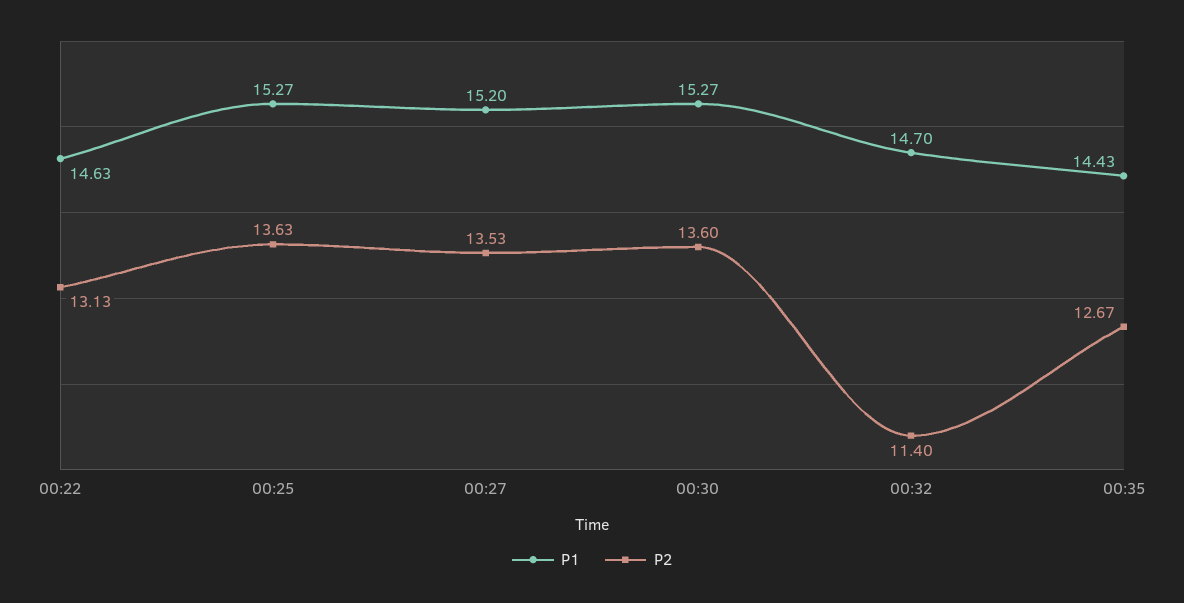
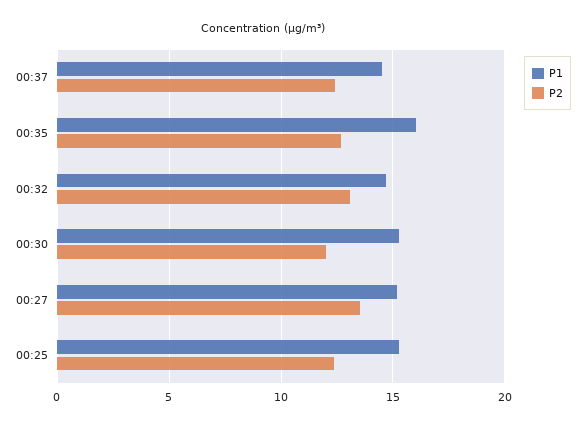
P1, 00:22: 14.63 -> none
P2, 00:22: 13.13 -> none
P2, 00:25: 13.63 -> 12.5
P2, 00:30: 13.6 -> 12
P2, 00:32: 11.4 -> 13
P1, 00:35: 14.43 -> 16
P1, 00:37: none -> 14.5
P2, 00:37: none -> 12.5

